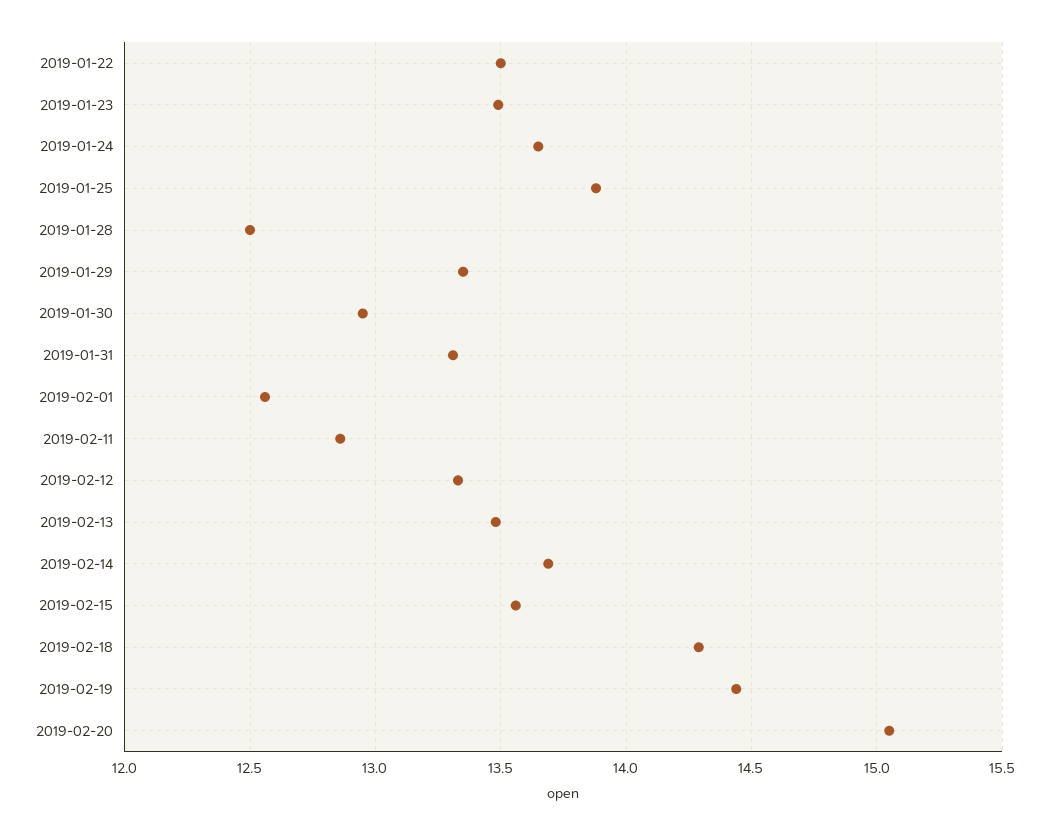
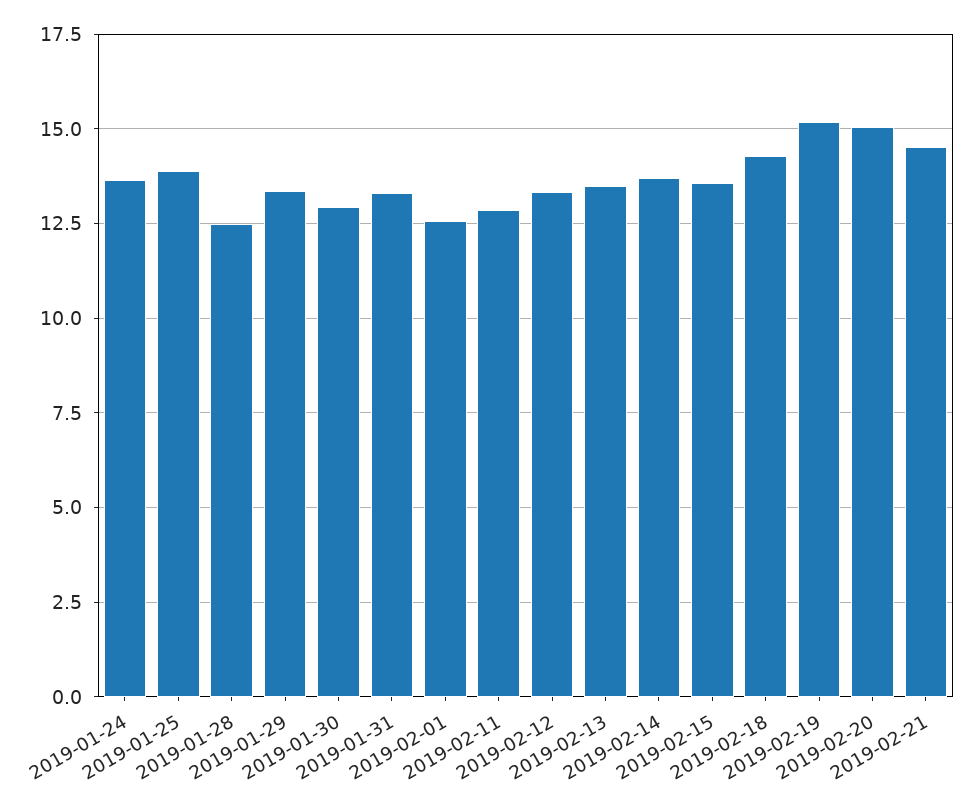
2019-01-22: 13.5 -> none
2019-01-23: 13.5 -> none
2019-02-19: 14.45 -> 15.25
2019-02-21: none -> 14.5

